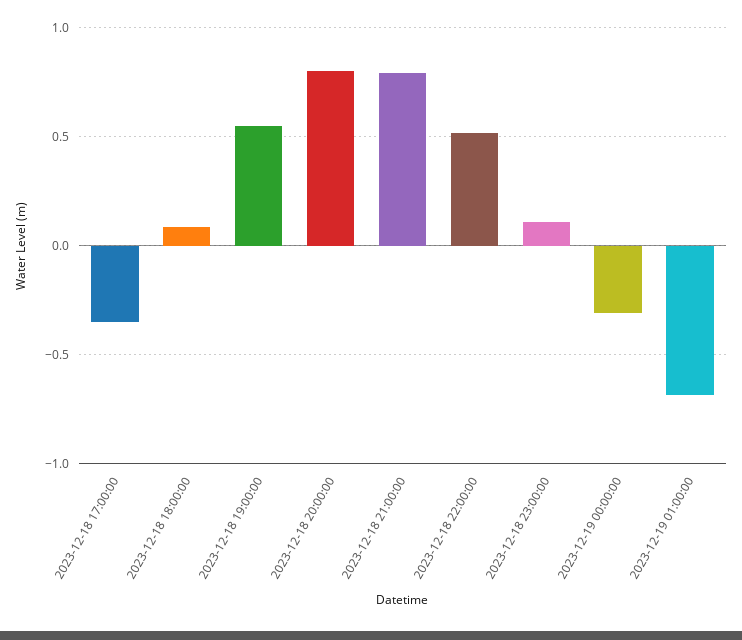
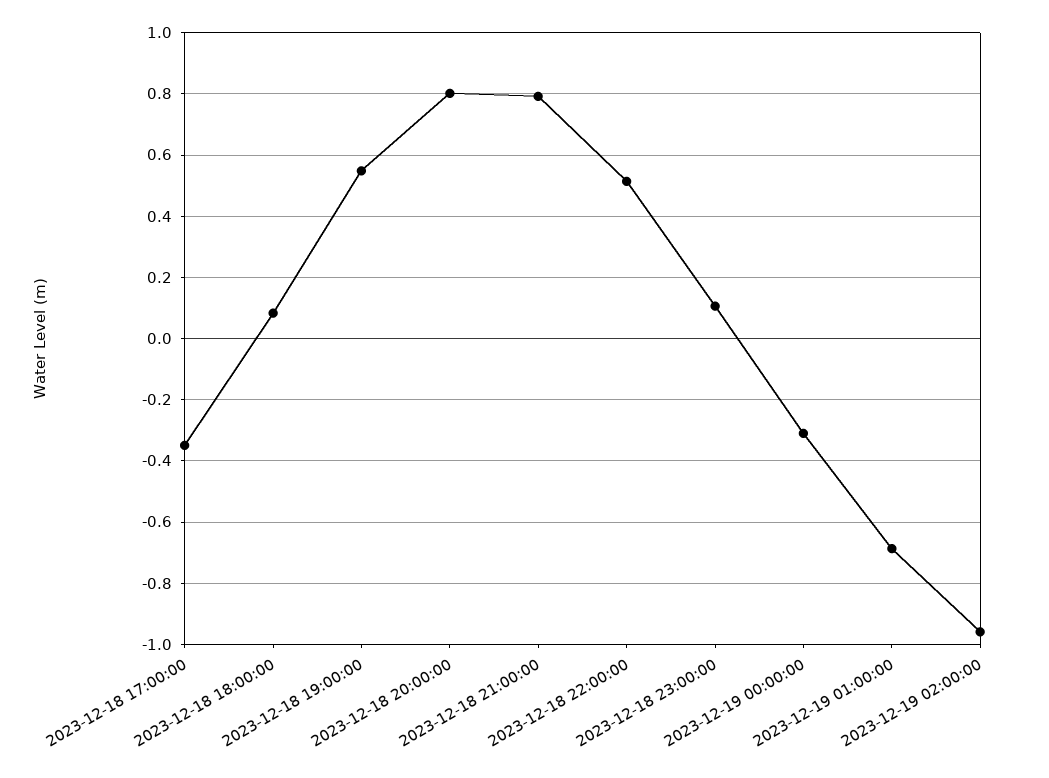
2023-12-19 02:00:00: none -> -0.96

